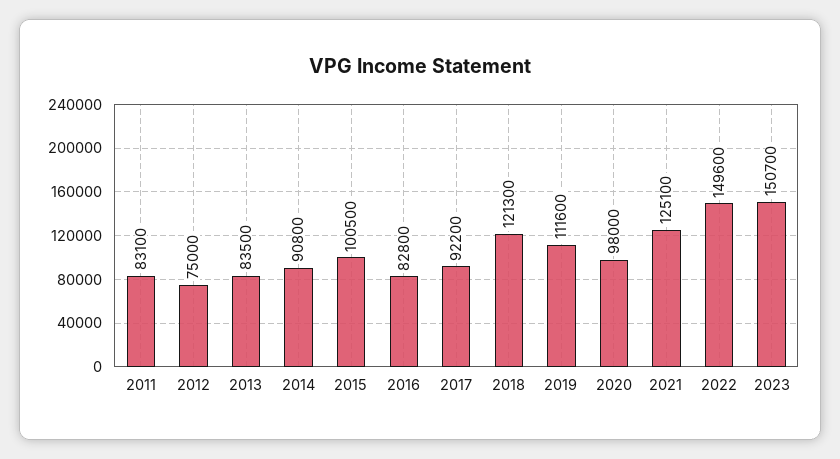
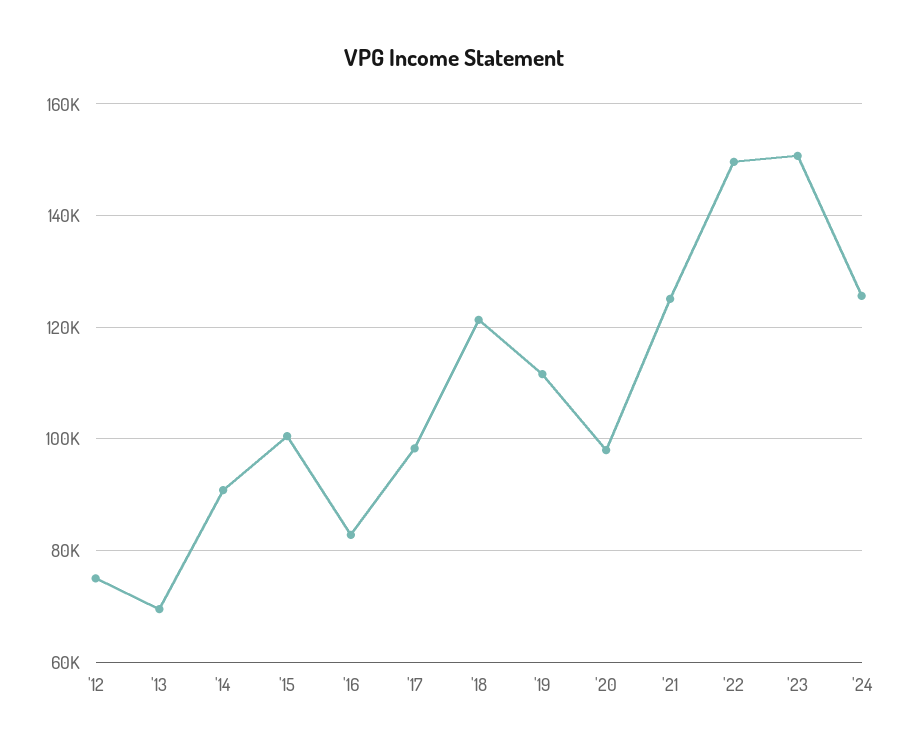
2011: 83100 -> none
2013: 83500 -> 70000
2017: 92200 -> 98000
'24: none -> 126000

